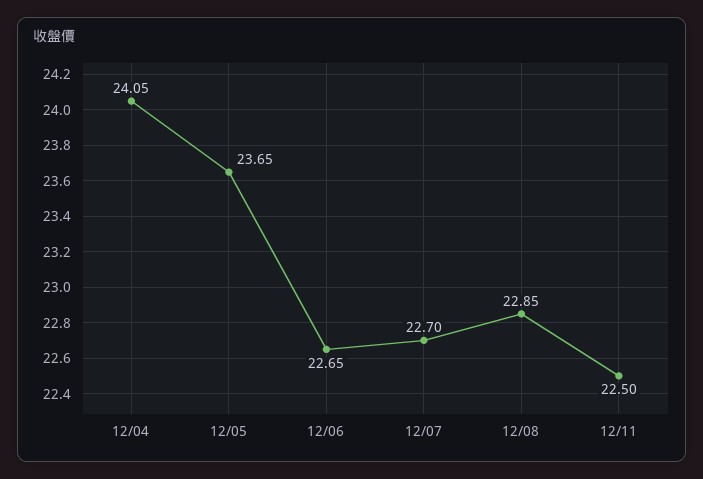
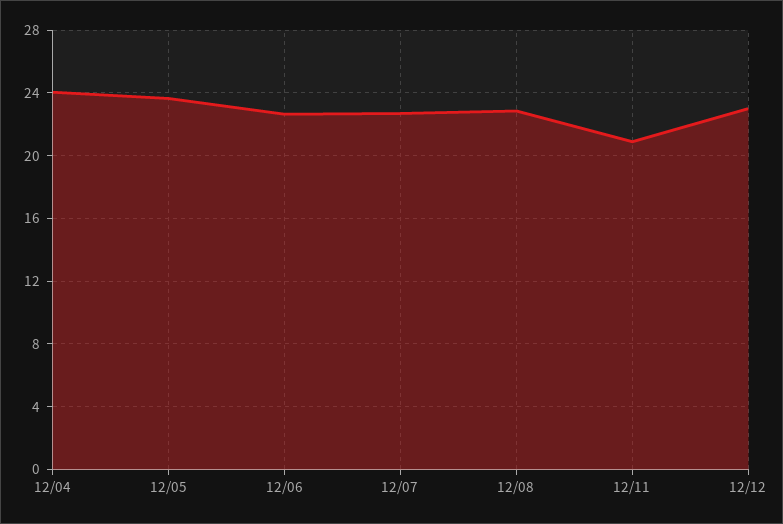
12/11: 22.5 -> 21
12/12: none -> 23

